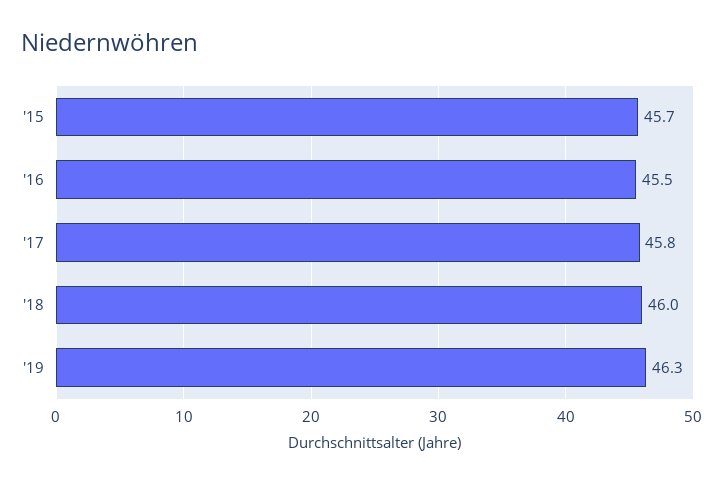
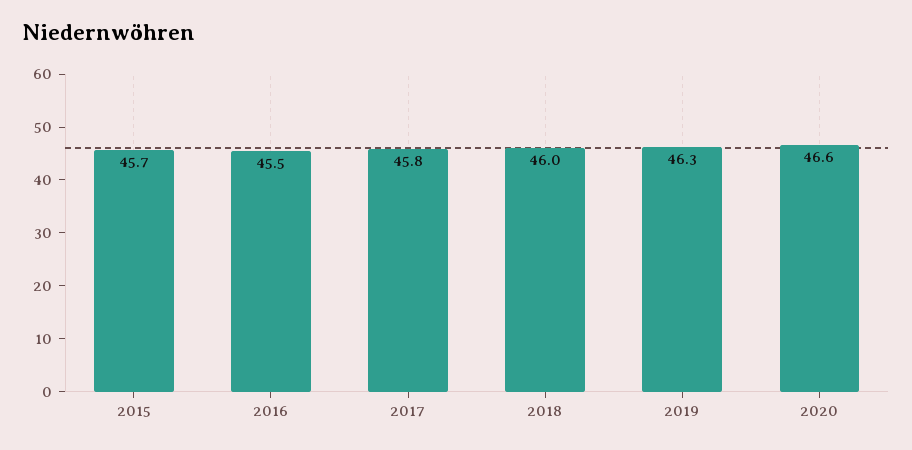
2020: none -> 46.6

